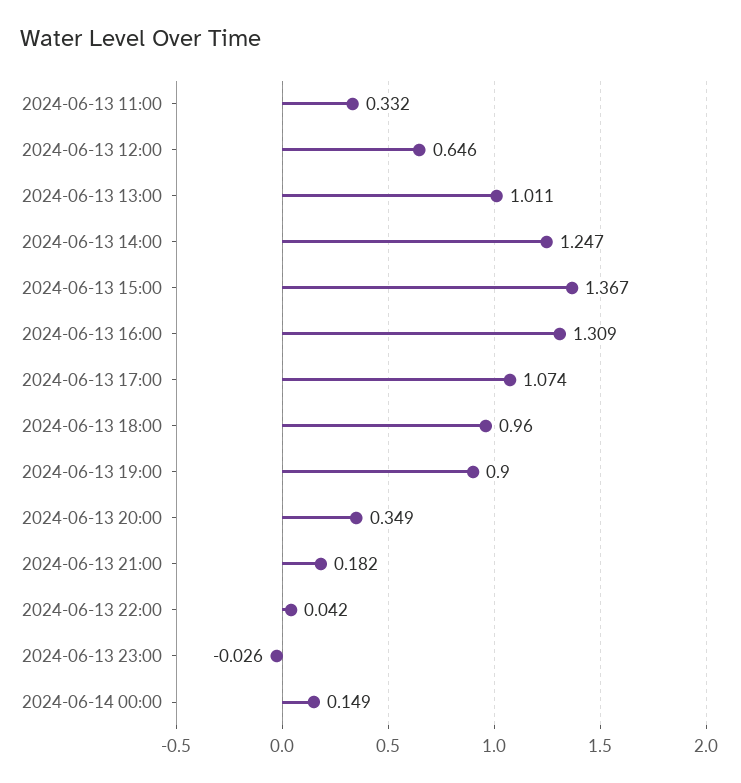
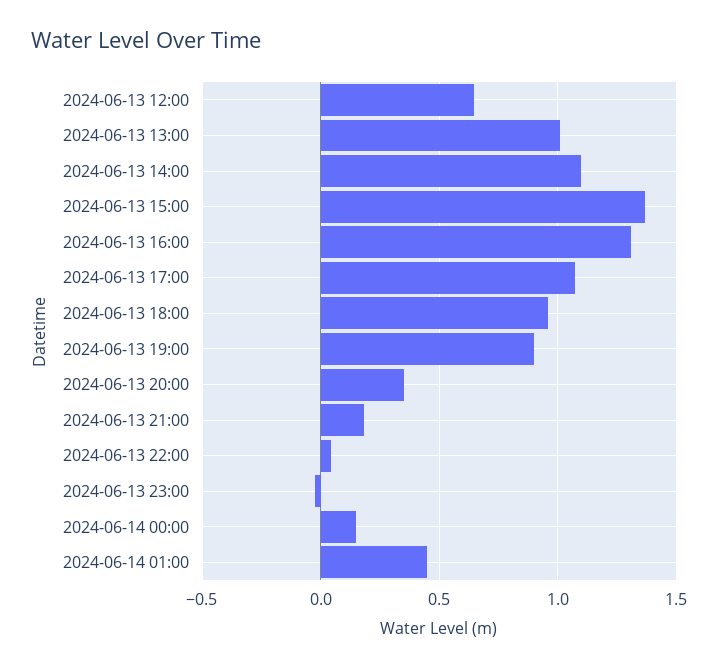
2024-06-13 11:00: 0.332 -> none
2024-06-13 14:00: 1.247 -> 1.1
2024-06-14 01:00: none -> 0.45

